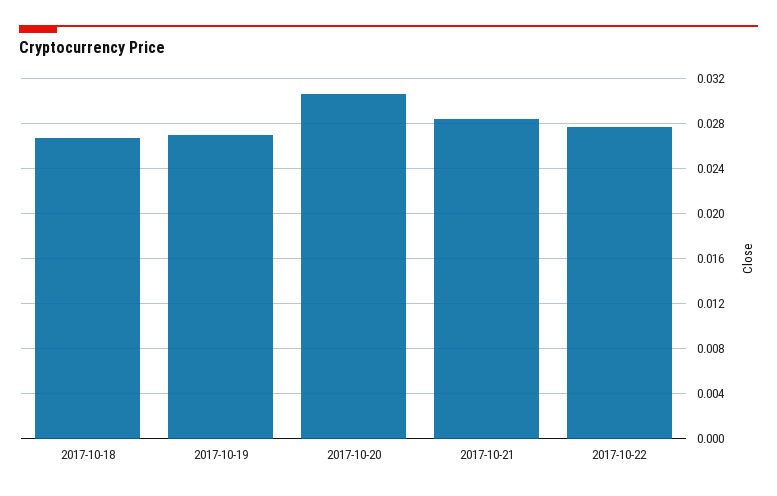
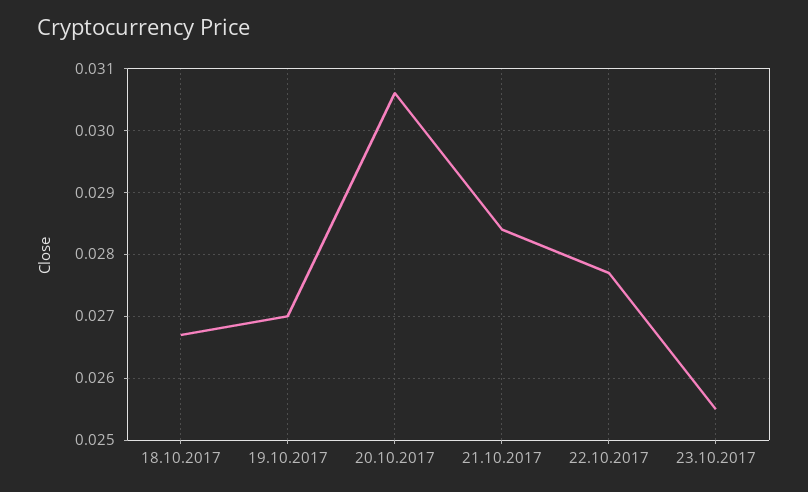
23.10.2017: none -> 0.0255

